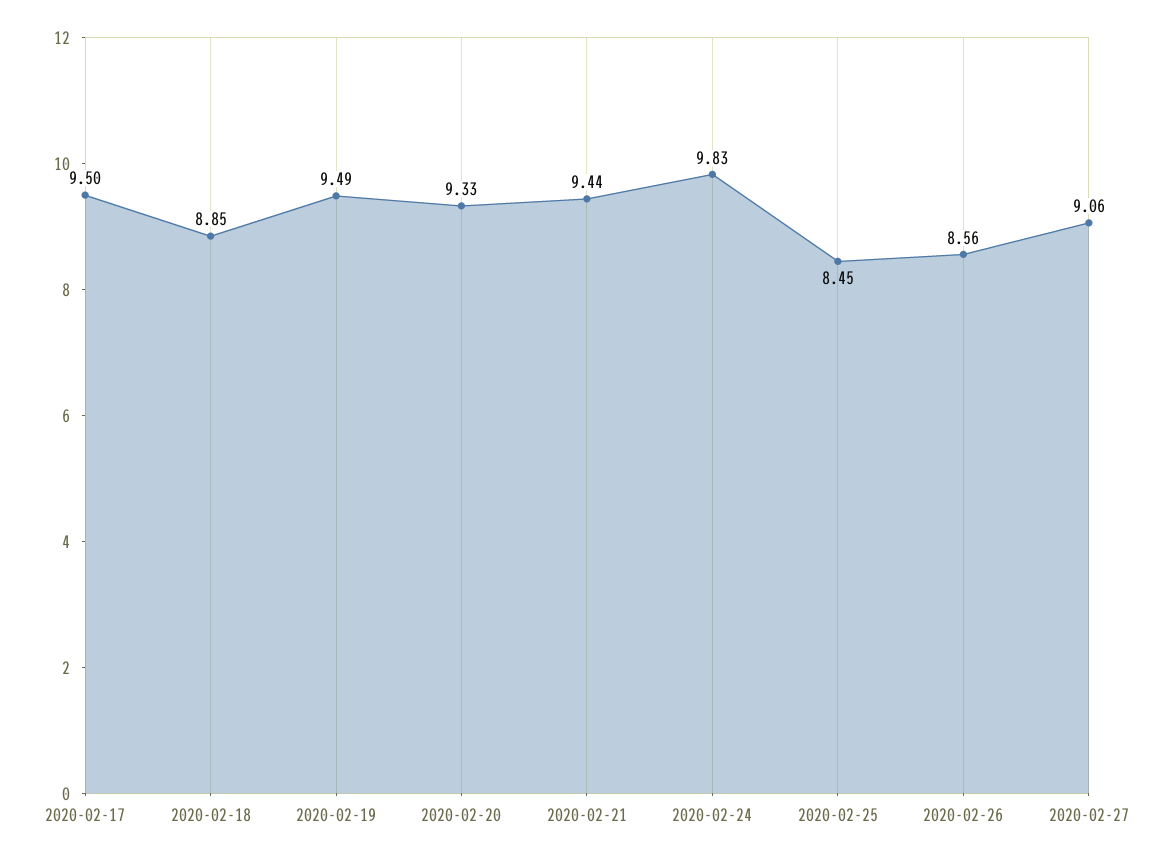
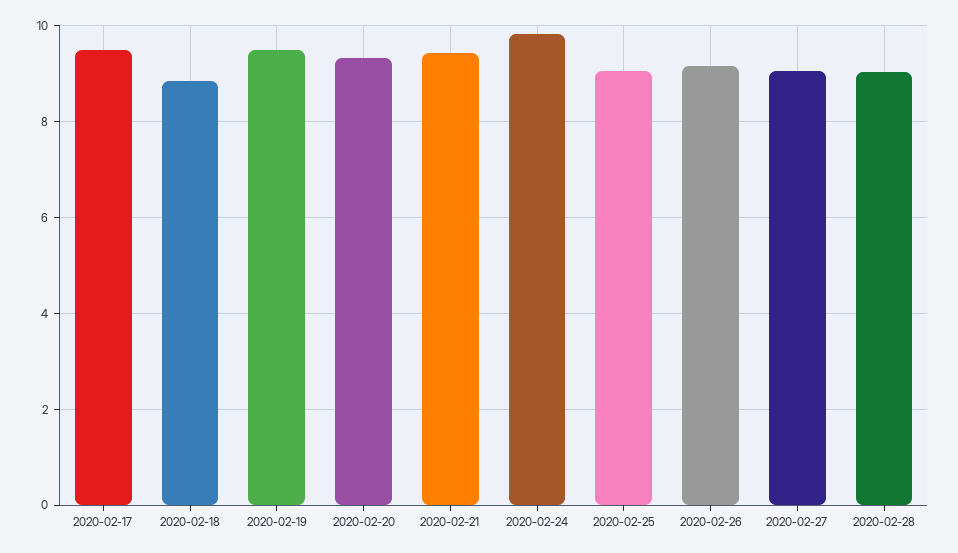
2020-02-25: 8.45 -> 9
2020-02-26: 8.56 -> 9.2
2020-02-28: none -> 9

